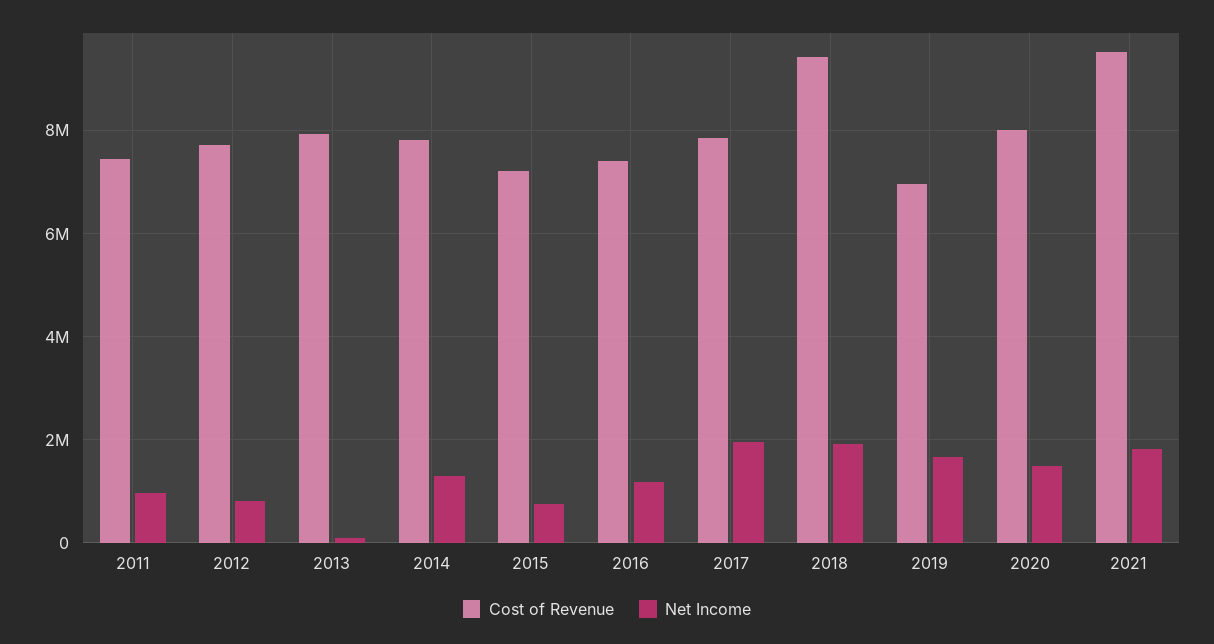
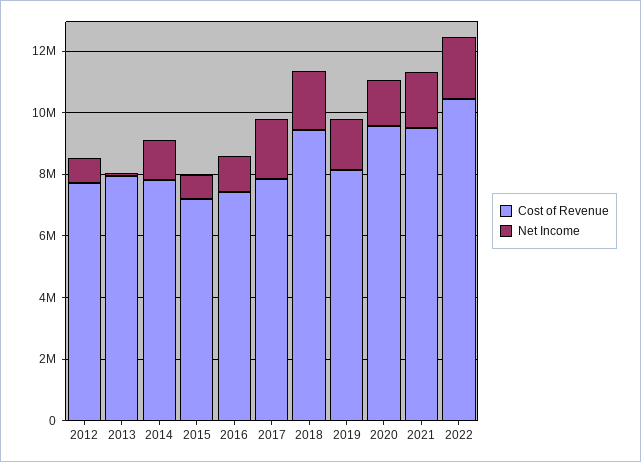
Cost of Revenue, 2011: 7400000 -> none
Net Income, 2011: 1000000 -> none
Cost of Revenue, 2019: 7000000 -> 8000000
Cost of Revenue, 2020: 8000000 -> 9500000
Cost of Revenue, 2022: none -> 10500000
Net Income, 2022: none -> 2000000

